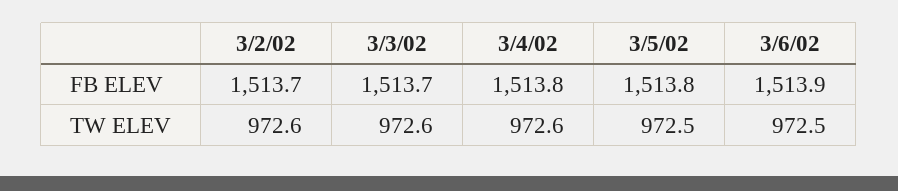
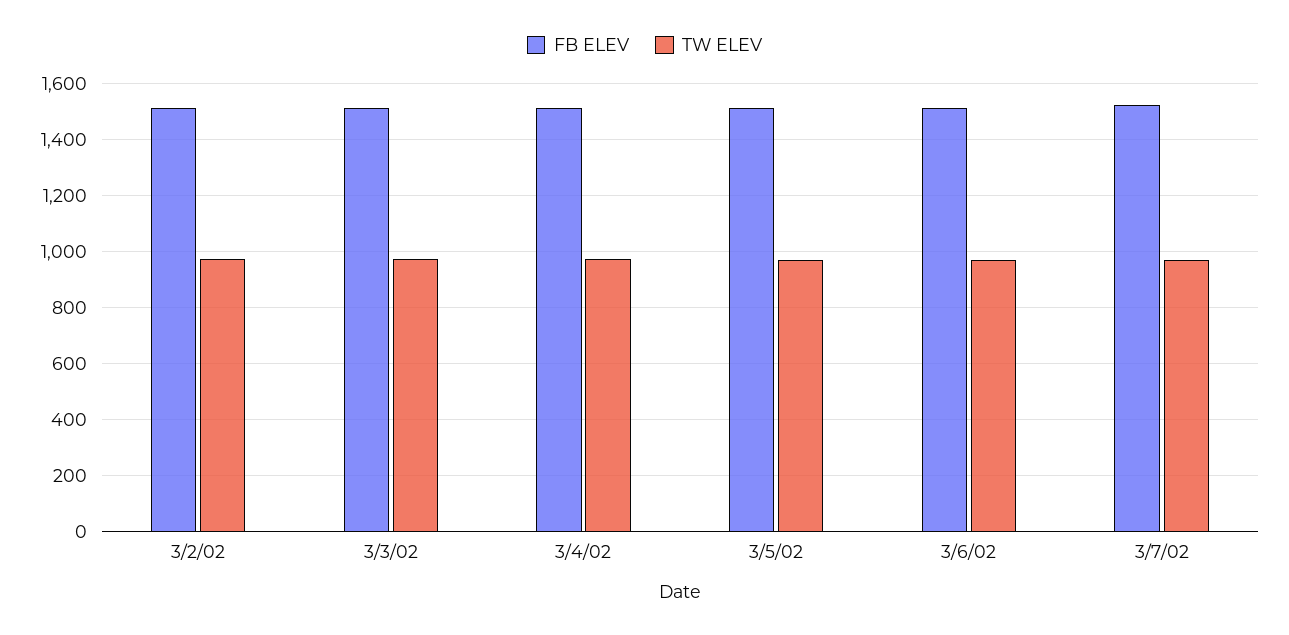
FB ELEV, 3/7/02: none -> 1525
TW ELEV, 3/7/02: none -> 975

